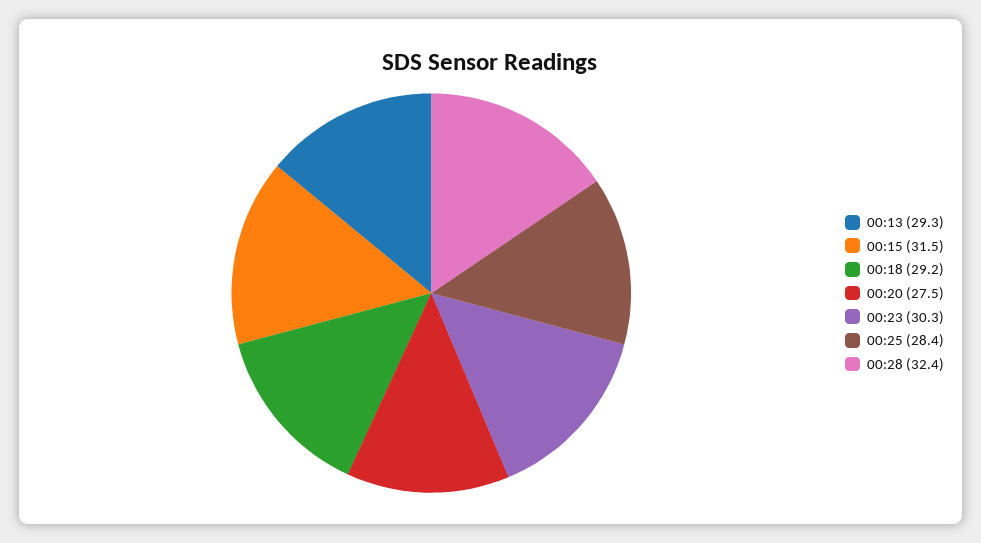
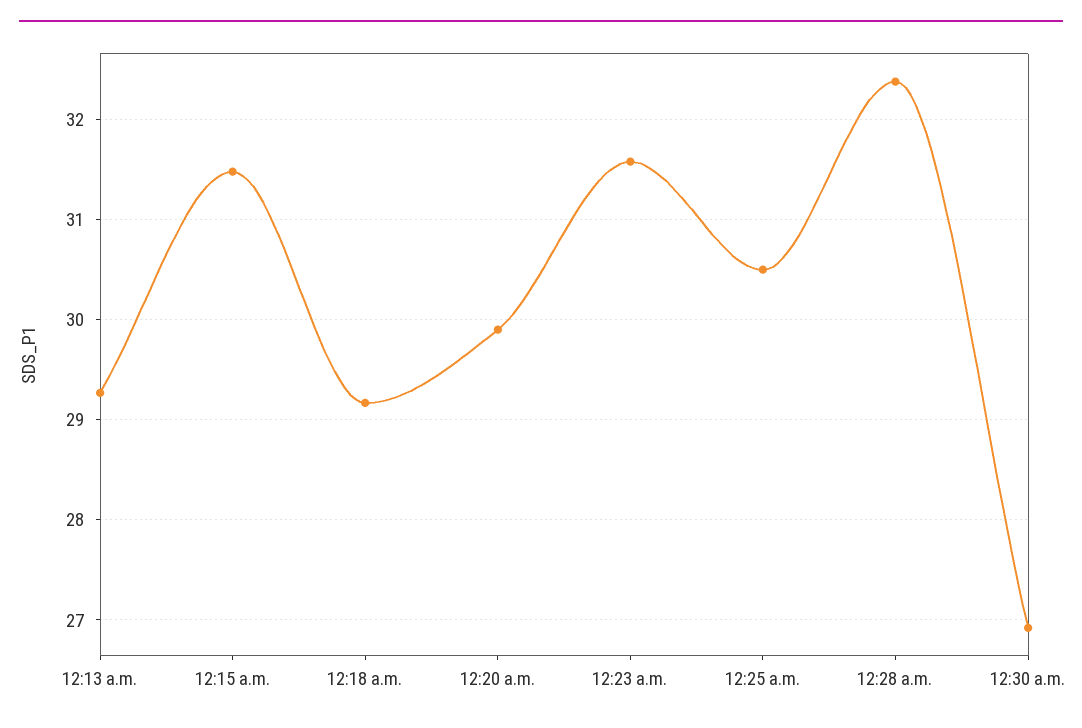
00:20: 27.5 -> 29.9
00:23: 30.3 -> 31.6
00:25: 28.4 -> 30.5
12:30 a.m.: none -> 26.9

